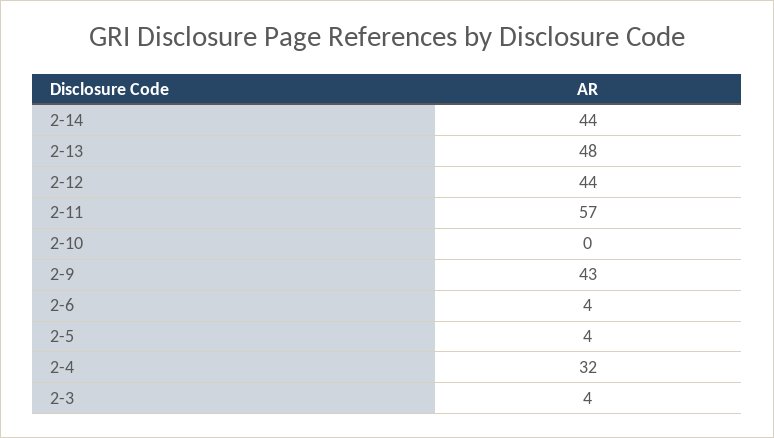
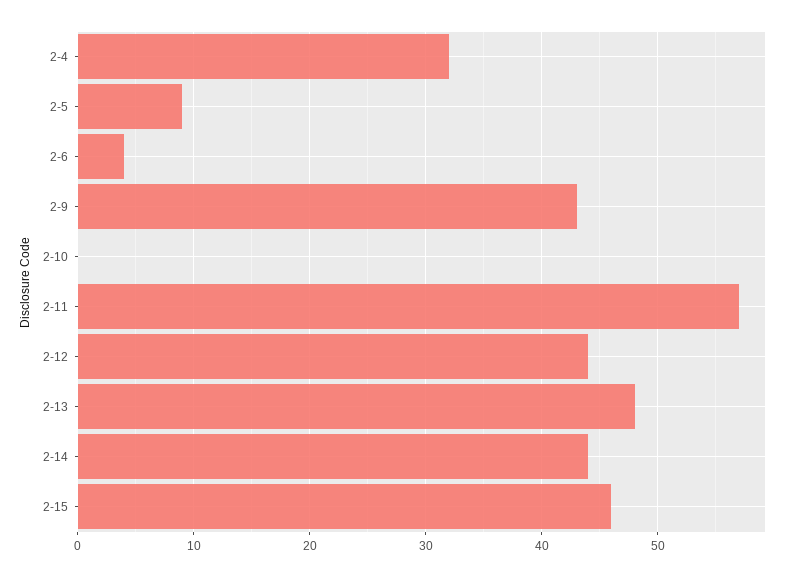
2-5: 4 -> 9
2-3: 4 -> none
2-15: none -> 46

